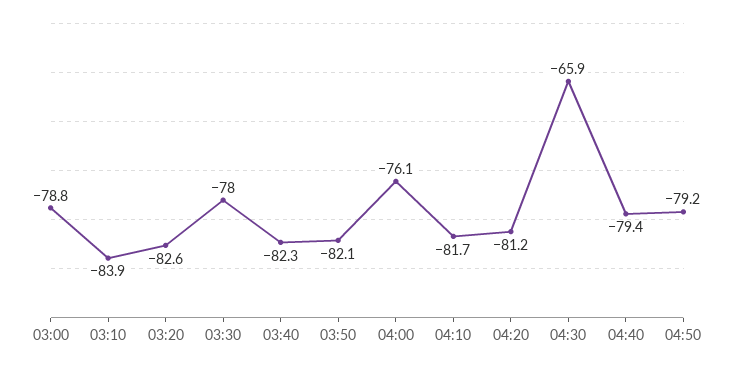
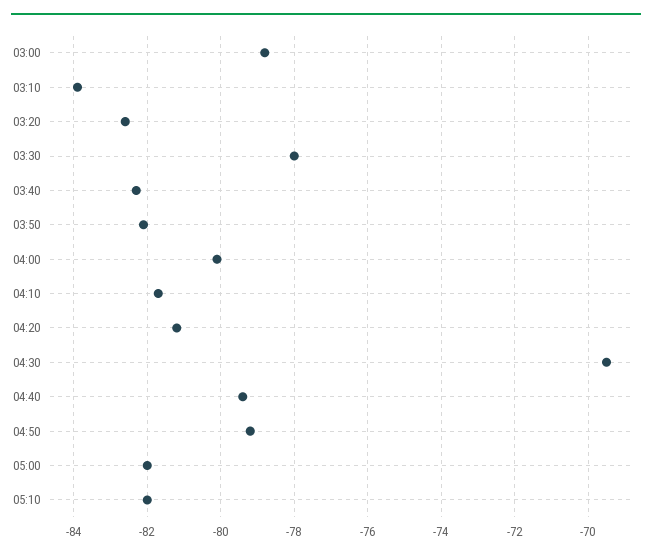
04:00: -76.1 -> -80
04:30: -65.9 -> -69.5
05:00: none -> -82
05:10: none -> -82

